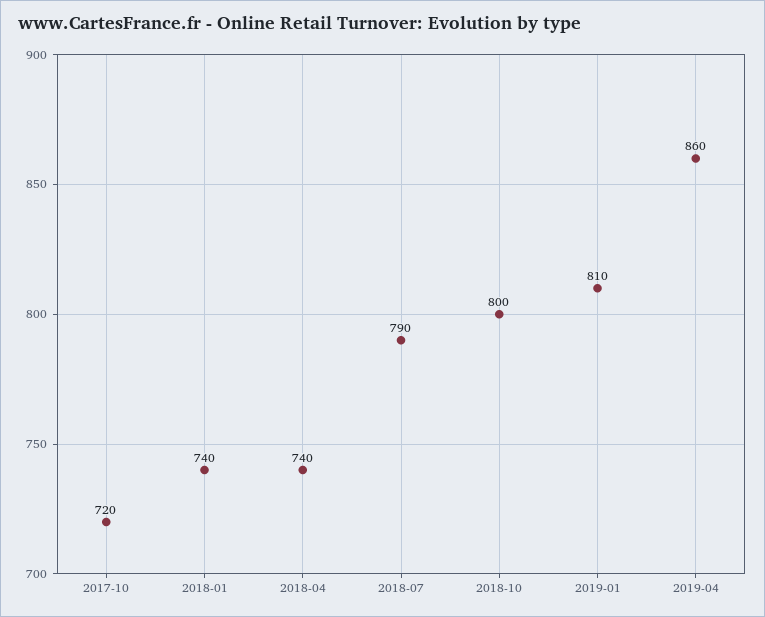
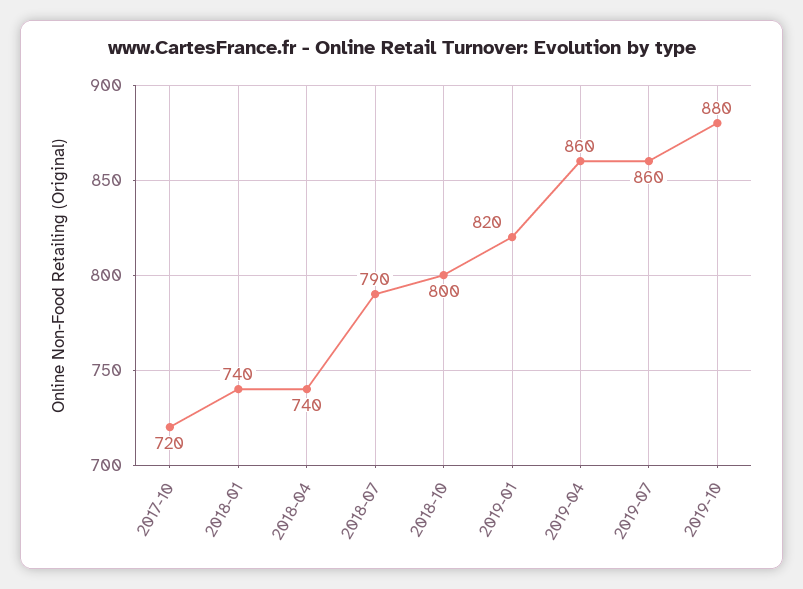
2019-01: 810 -> 820
2019-07: none -> 860
2019-10: none -> 880

